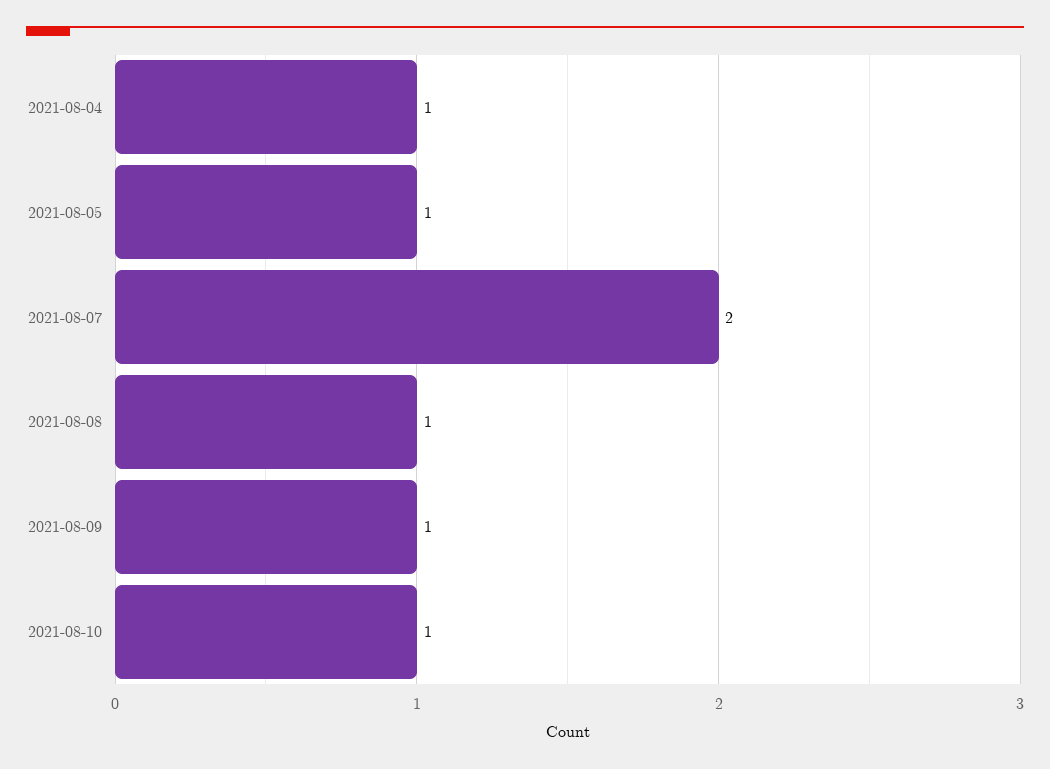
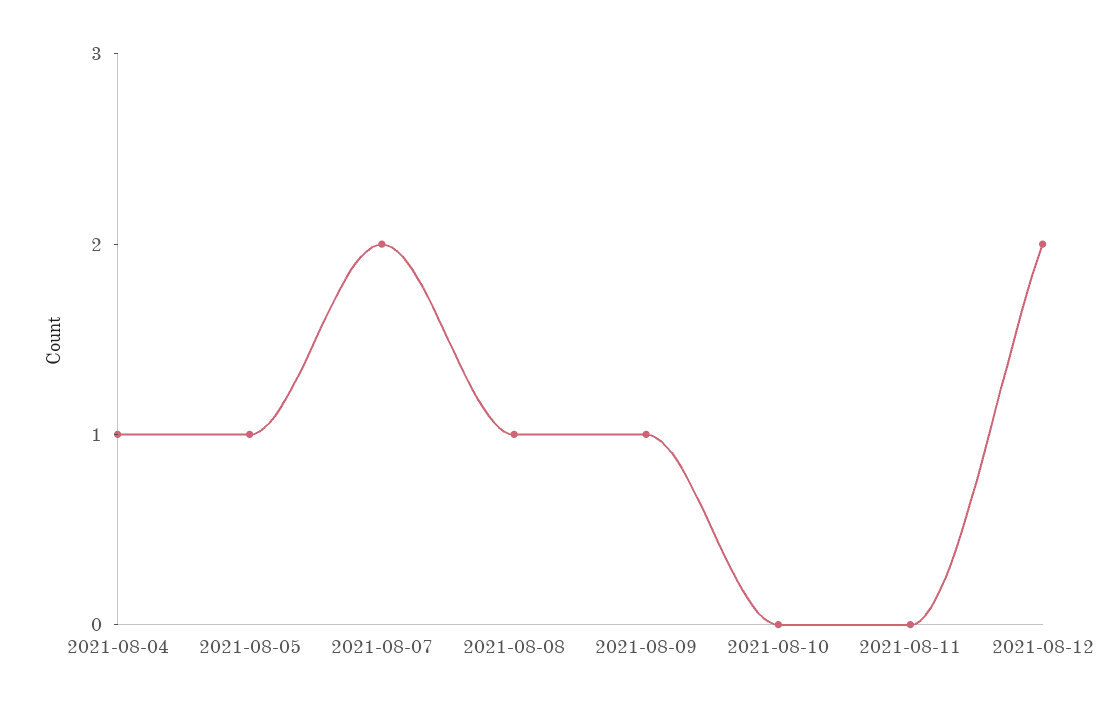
2021-08-10: 1 -> 0
2021-08-11: none -> 0
2021-08-12: none -> 2

